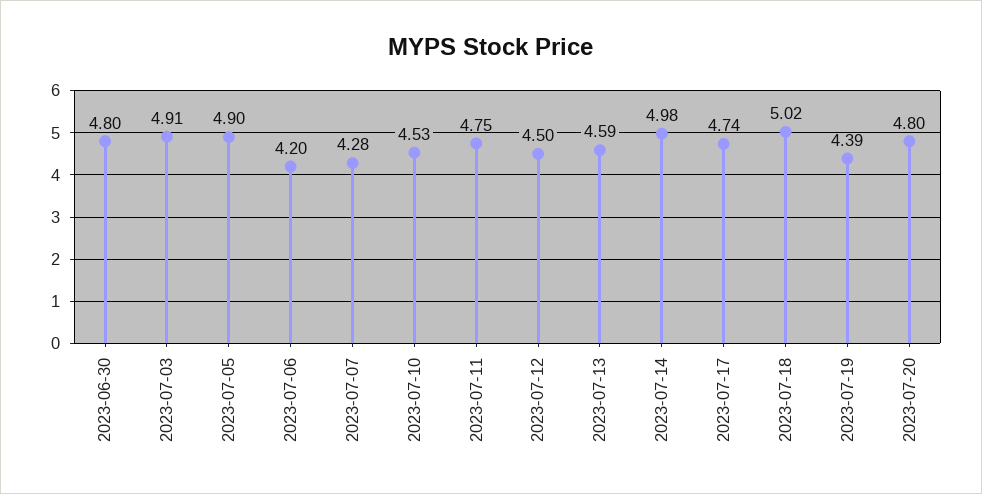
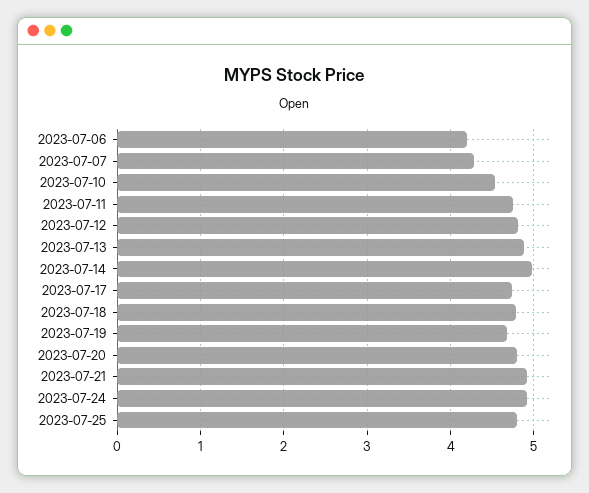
2023-06-30: 4.8 -> none
2023-07-03: 4.91 -> none
2023-07-05: 4.9 -> none
2023-07-12: 4.5 -> 4.8
2023-07-13: 4.59 -> 4.9
2023-07-18: 5.02 -> 4.8
2023-07-19: 4.39 -> 4.7
2023-07-21: none -> 4.9
2023-07-24: none -> 4.9
2023-07-25: none -> 4.8

